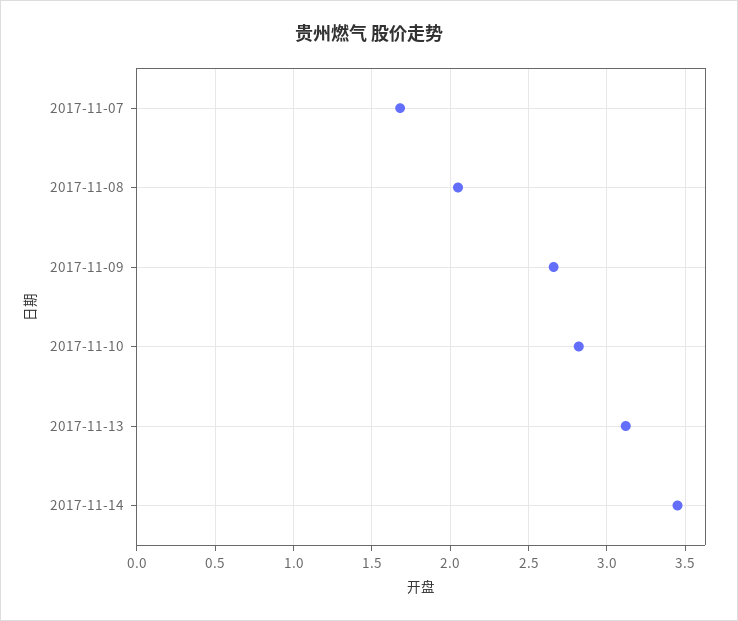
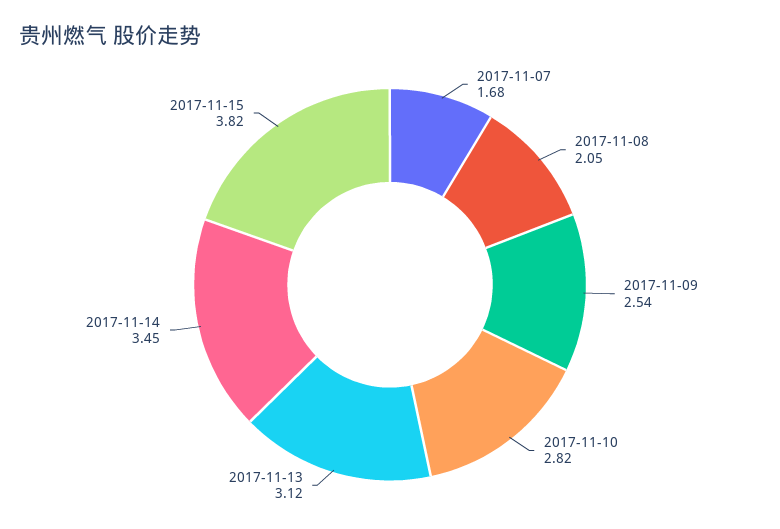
2017-11-09: 2.65 -> 2.54
2017-11-15: none -> 3.82

